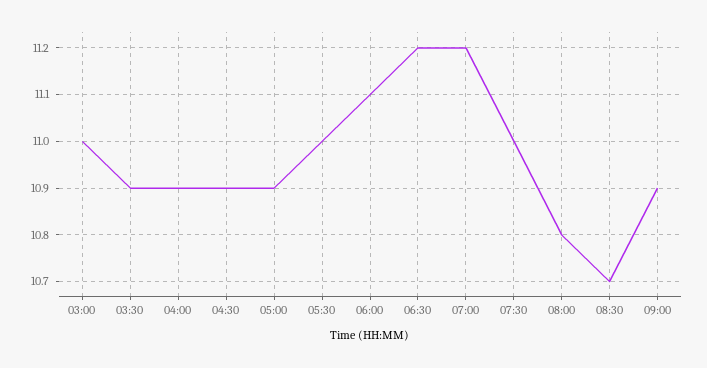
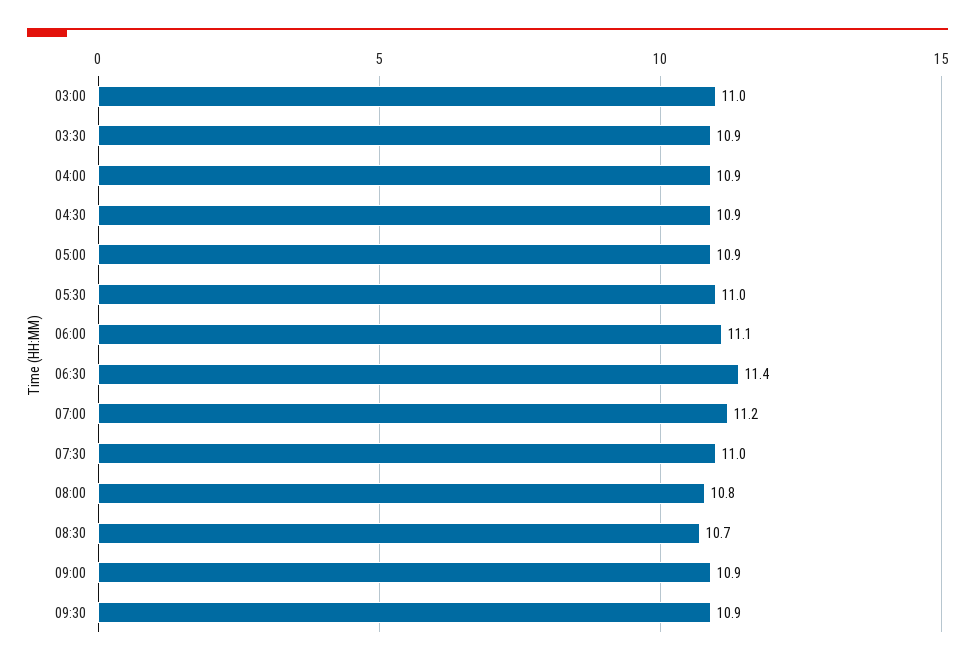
06:30: 11.2 -> 11.4
09:30: none -> 10.9

